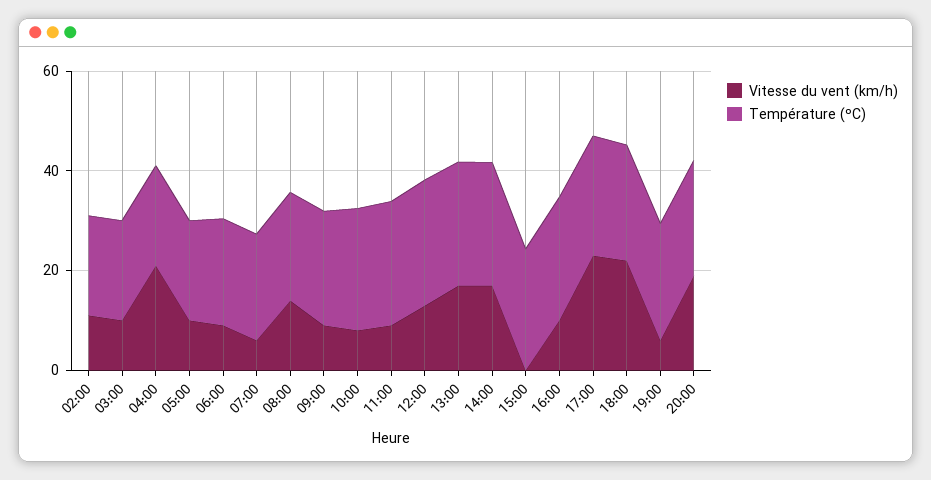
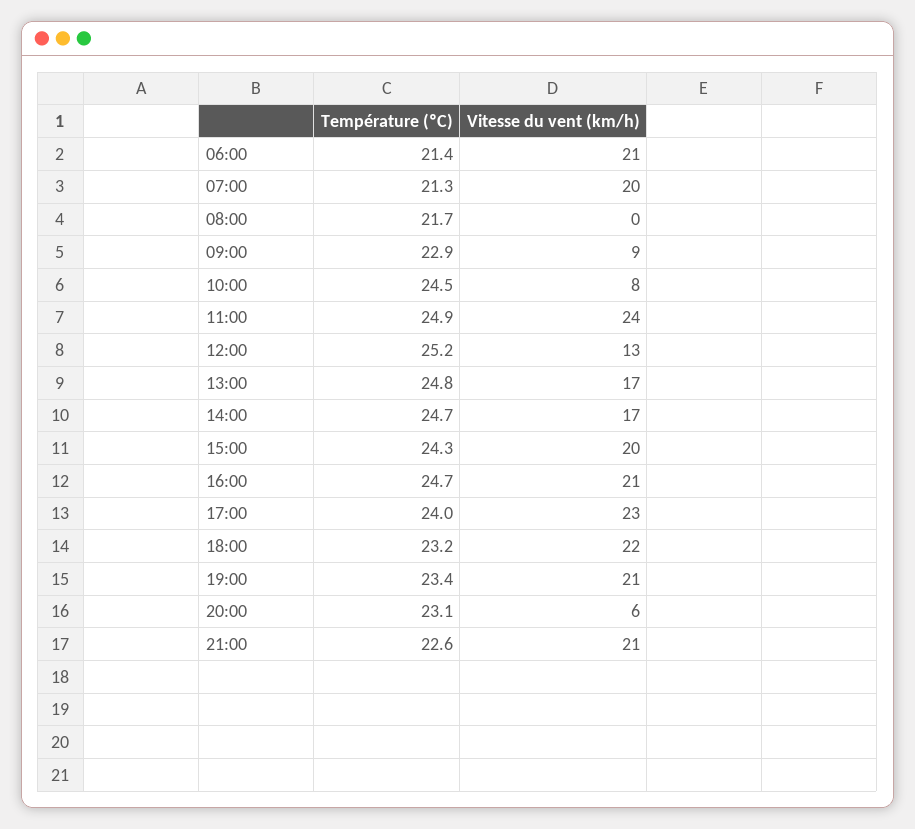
Vitesse du vent (km/h), 02:00: 10 -> none
Température (ºC), 02:00: 20 -> none
Vitesse du vent (km/h), 03:00: 10 -> none
Température (ºC), 03:00: 20 -> none
Vitesse du vent (km/h), 04:00: 20 -> none
Température (ºC), 04:00: 20 -> none
Vitesse du vent (km/h), 05:00: 10 -> none
Température (ºC), 05:00: 20 -> none
Vitesse du vent (km/h), 06:00: 10 -> 21
Vitesse du vent (km/h), 07:00: 5 -> 20
Vitesse du vent (km/h), 08:00: 15 -> 0
Vitesse du vent (km/h), 11:00: 10 -> 24
Vitesse du vent (km/h), 15:00: 0 -> 20
Vitesse du vent (km/h), 16:00: 10 -> 21
Vitesse du vent (km/h), 19:00: 5 -> 21
Vitesse du vent (km/h), 20:00: 20 -> 6
Température (ºC), 21:00: none -> 22.6
Vitesse du vent (km/h), 21:00: none -> 21

